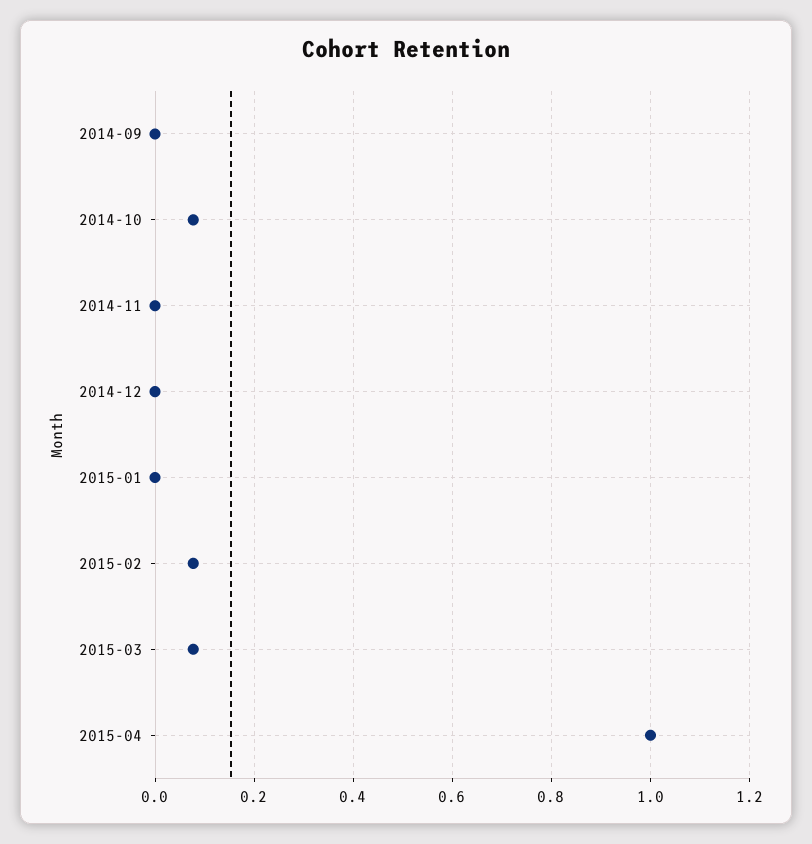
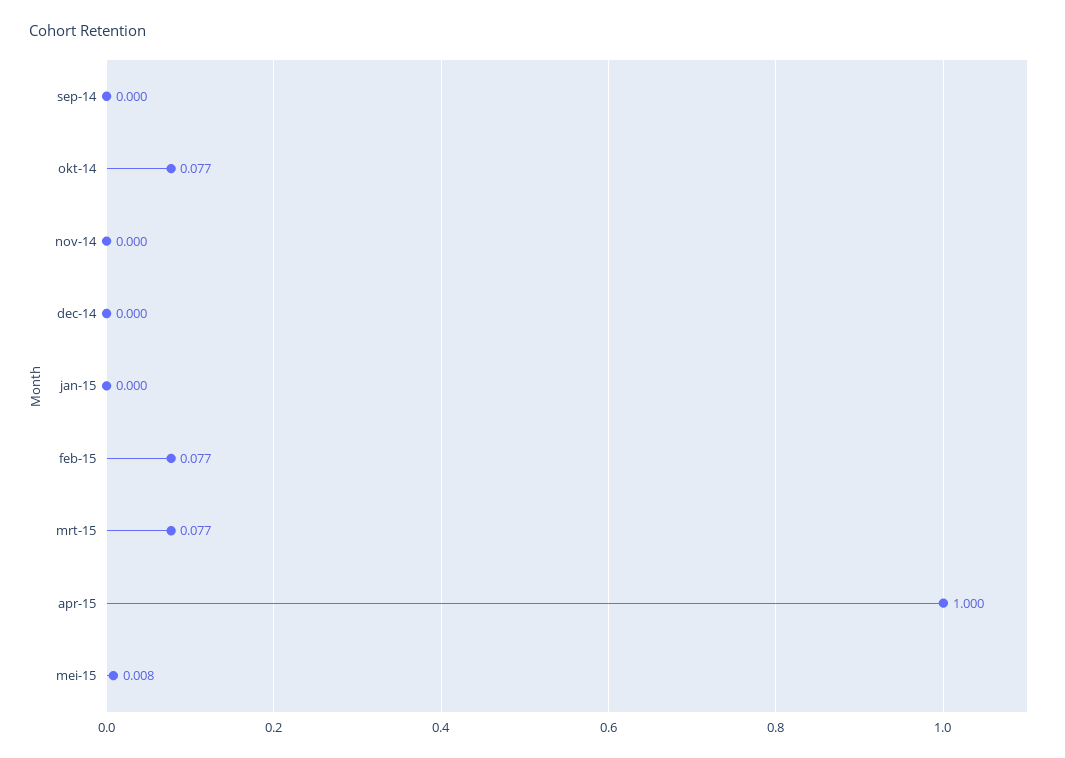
mei-15: none -> 0.008

